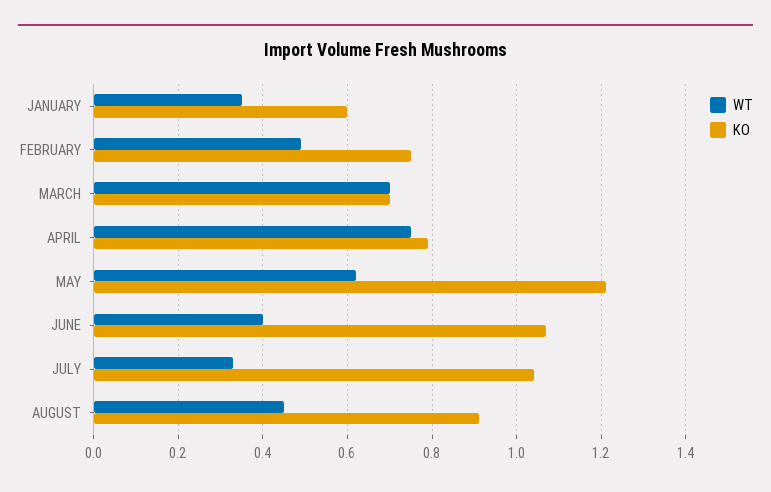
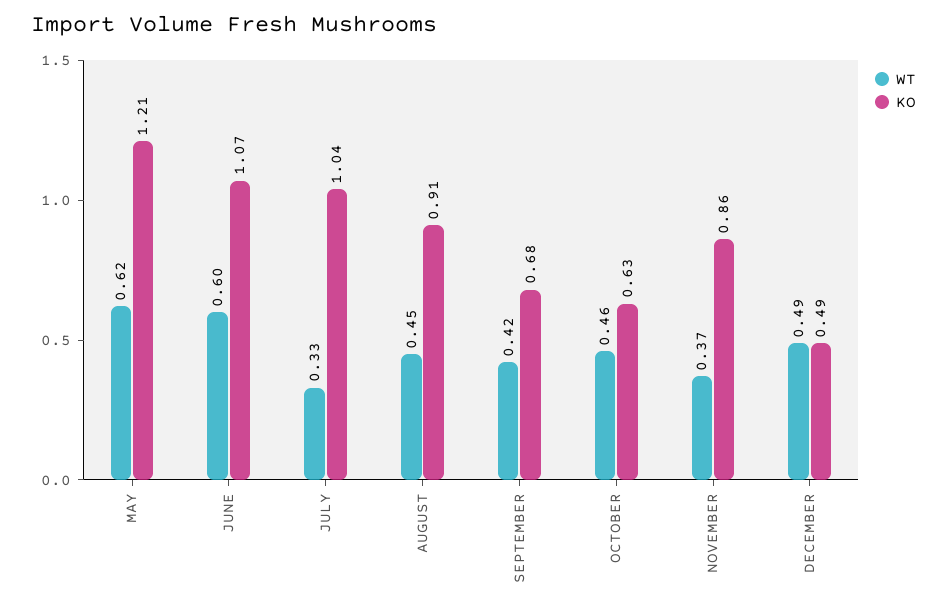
WT, JANUARY: 0.35 -> none
KO, JANUARY: 0.6 -> none
WT, FEBRUARY: 0.5 -> none
KO, FEBRUARY: 0.75 -> none
WT, MARCH: 0.7 -> none
KO, MARCH: 0.7 -> none
WT, APRIL: 0.75 -> none
KO, APRIL: 0.8 -> none
WT, JUNE: 0.4 -> 0.6
WT, SEPTEMBER: none -> 0.42
KO, SEPTEMBER: none -> 0.68
WT, OCTOBER: none -> 0.46
KO, OCTOBER: none -> 0.63
WT, NOVEMBER: none -> 0.37
KO, NOVEMBER: none -> 0.86
WT, DECEMBER: none -> 0.49
KO, DECEMBER: none -> 0.49

